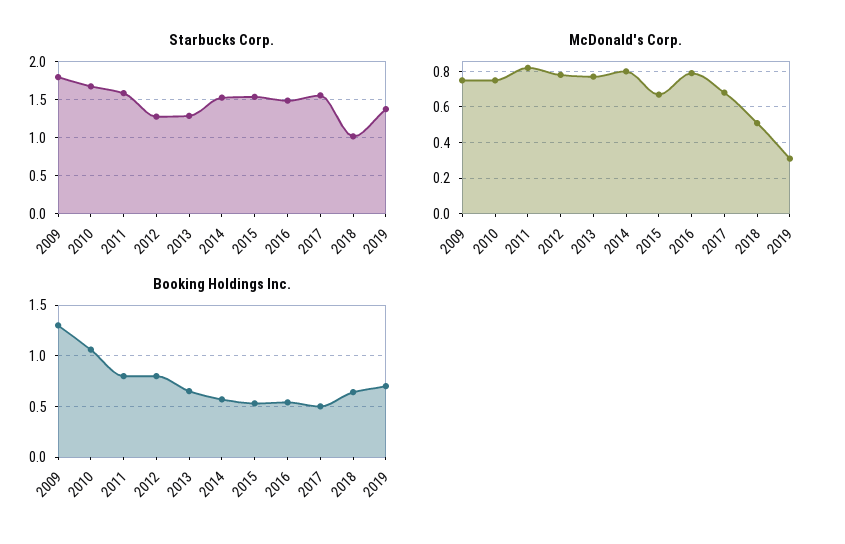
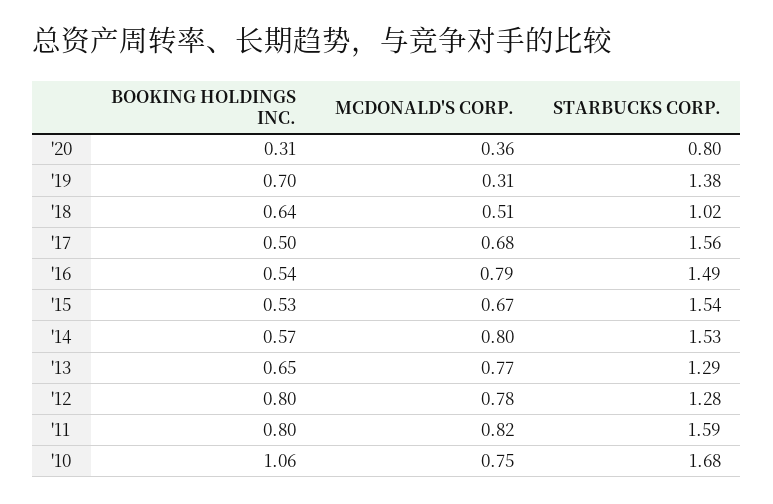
Starbucks Corp., 2009: 1.8 -> none
McDonald's Corp., 2009: 0.75 -> none
Booking Holdings Inc., 2009: 1.3 -> none
Booking Holdings Inc., '20: none -> 0.31
McDonald's Corp., '20: none -> 0.36
Starbucks Corp., '20: none -> 0.8

